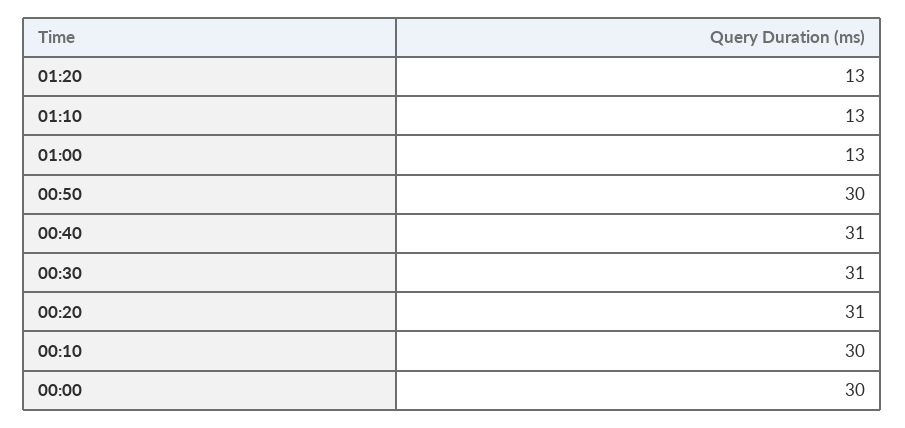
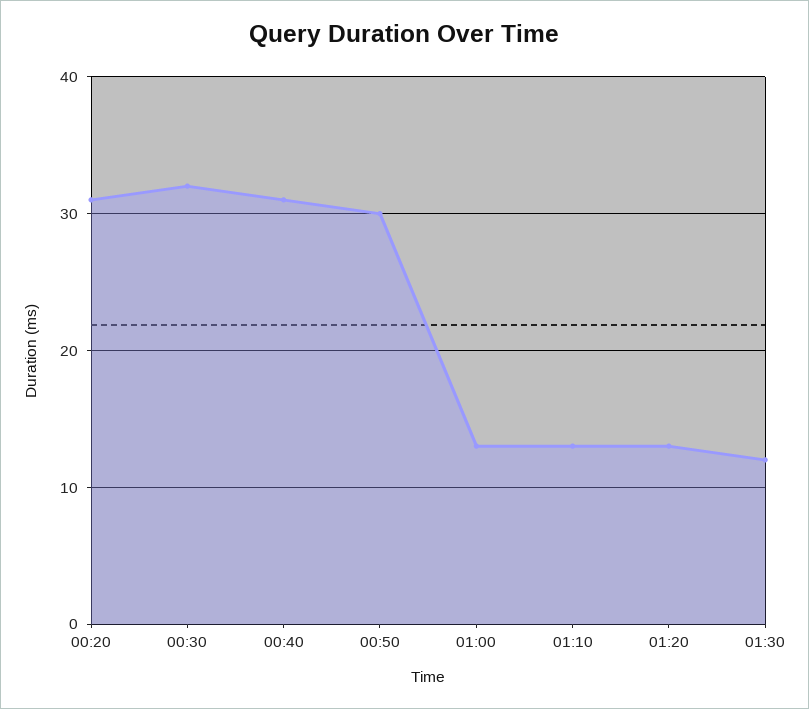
00:30: 31 -> 32
00:10: 30 -> none
00:00: 30 -> none
01:30: none -> 12

